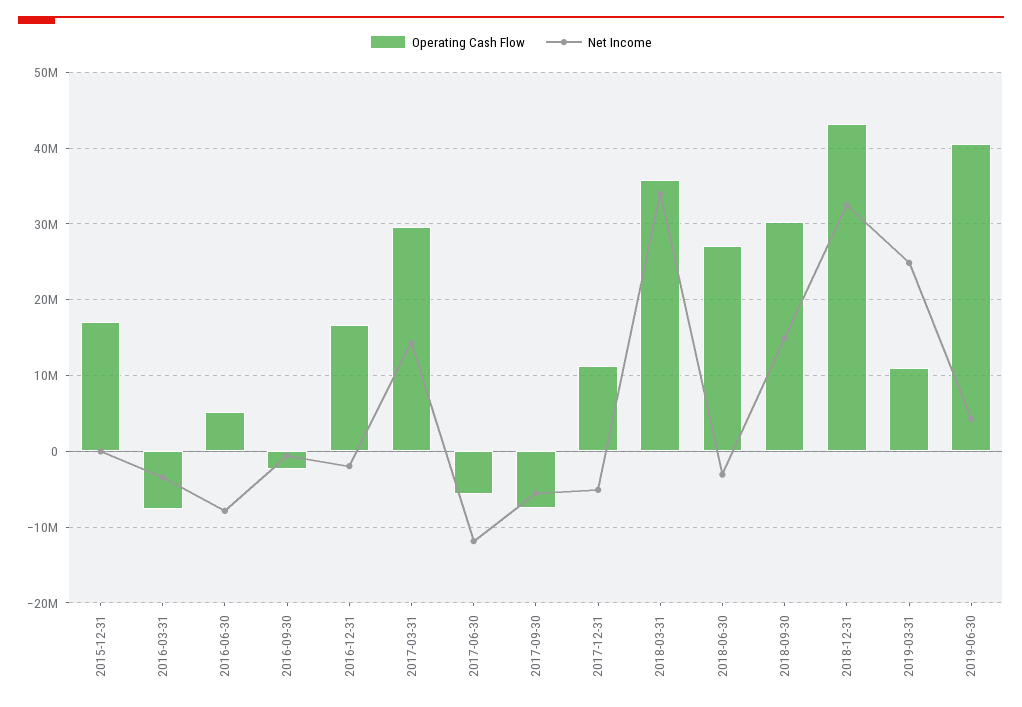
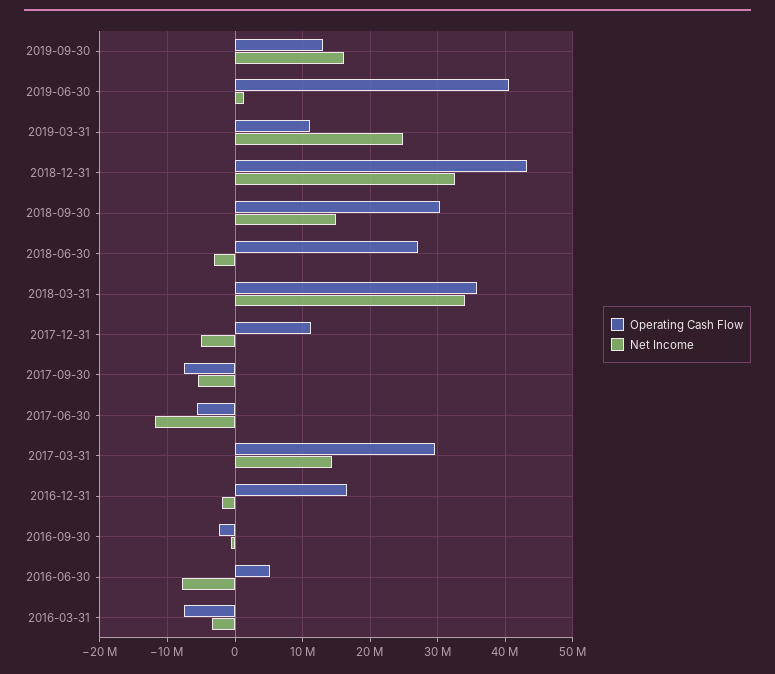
Operating Cash Flow, 2015-12-31: 17000000 -> none
Net Income, 2015-12-31: 0 -> none
Net Income, 2019-06-30: 4000000 -> 1000000
Operating Cash Flow, 2019-09-30: none -> 13000000
Net Income, 2019-09-30: none -> 16000000

